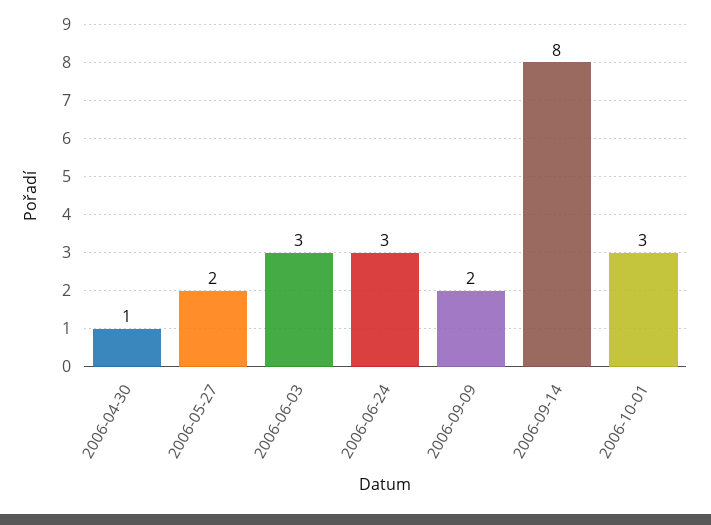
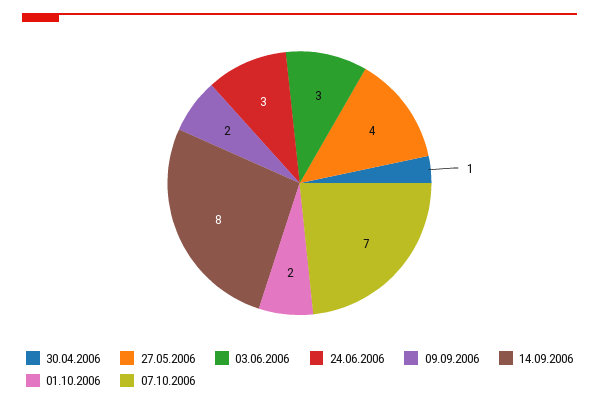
2006-05-27: 2 -> 4
2006-10-01: 3 -> 2
07.10.2006: none -> 7

